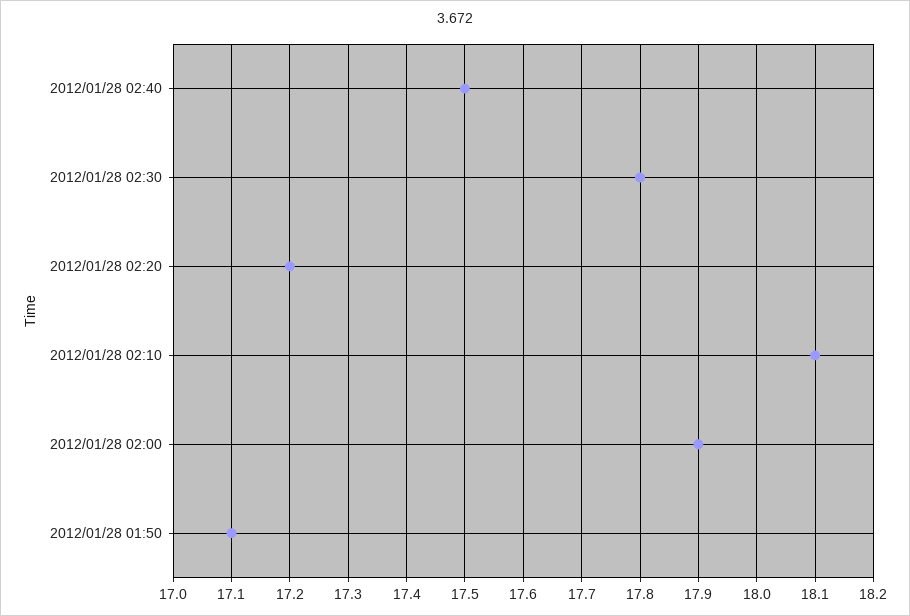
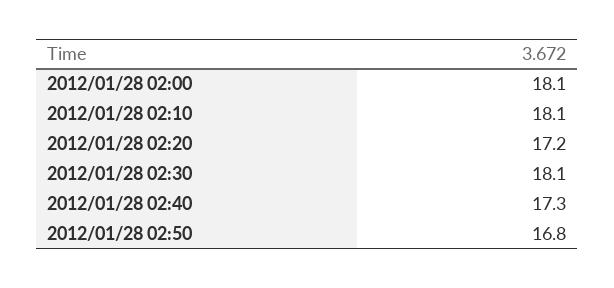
2012/01/28 02:40: 17.5 -> 17.3
2012/01/28 02:30: 17.8 -> 18.1
2012/01/28 02:00: 17.9 -> 18.1
2012/01/28 01:50: 17.1 -> none
2012/01/28 02:50: none -> 16.8

